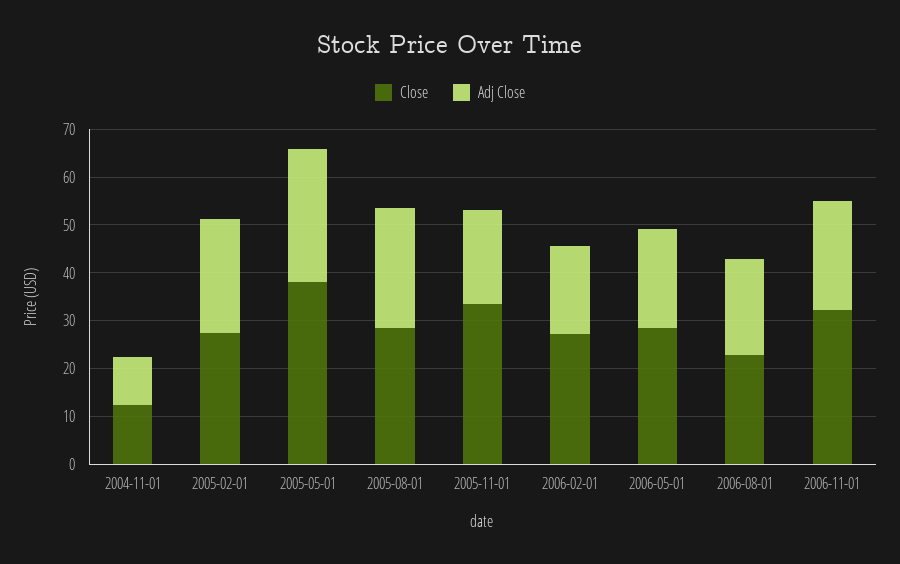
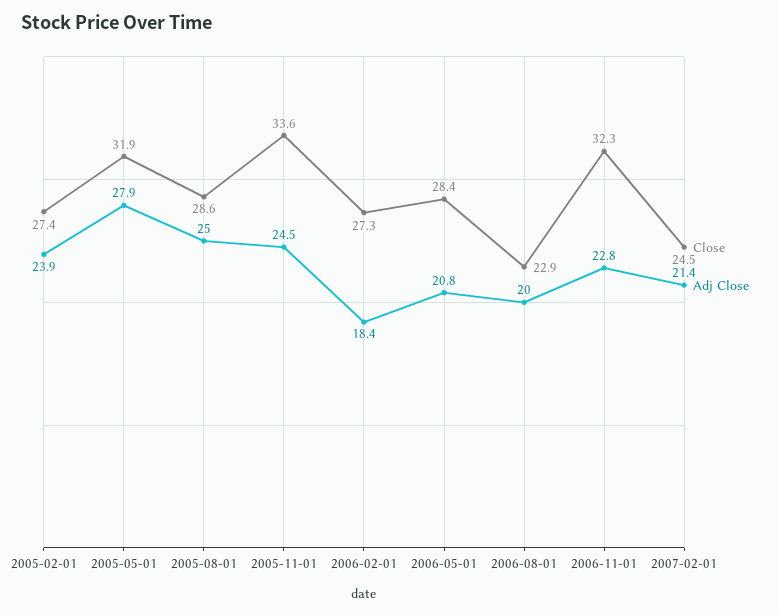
Close, 2004-11-01: 12 -> none
Adj Close, 2004-11-01: 10 -> none
Close, 2005-05-01: 38 -> 31.9
Adj Close, 2005-11-01: 20 -> 24.5
Close, 2007-02-01: none -> 24.5
Adj Close, 2007-02-01: none -> 21.4

